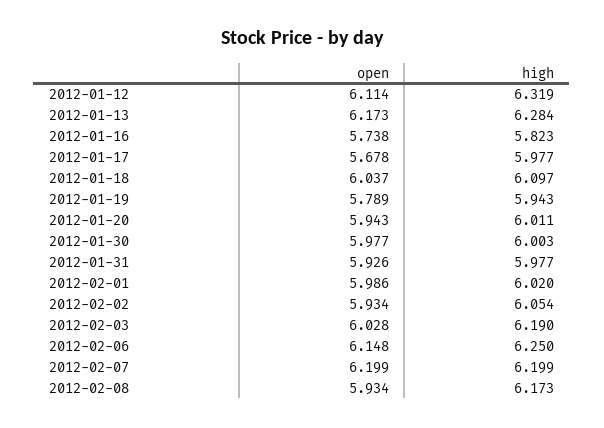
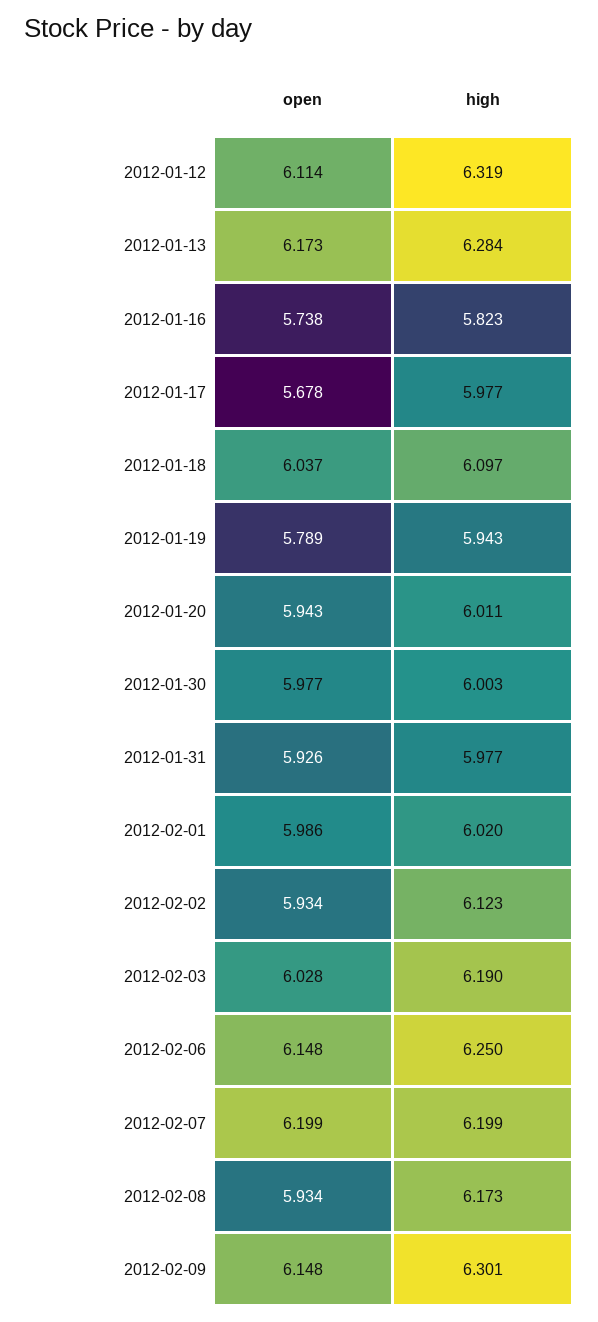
high, 2012-02-02: 6.054 -> 6.123
open, 2012-02-09: none -> 6.148
high, 2012-02-09: none -> 6.301

